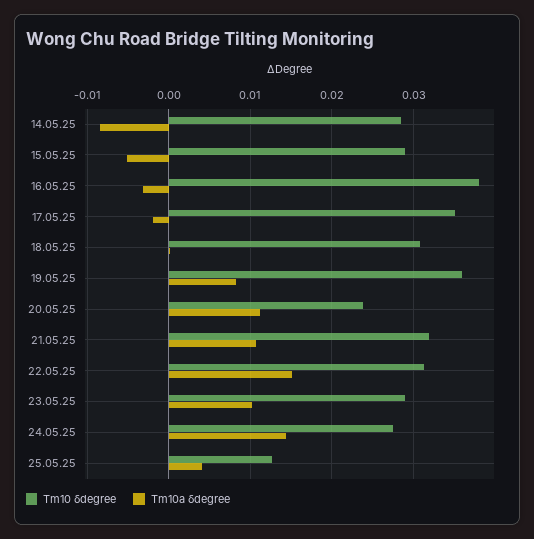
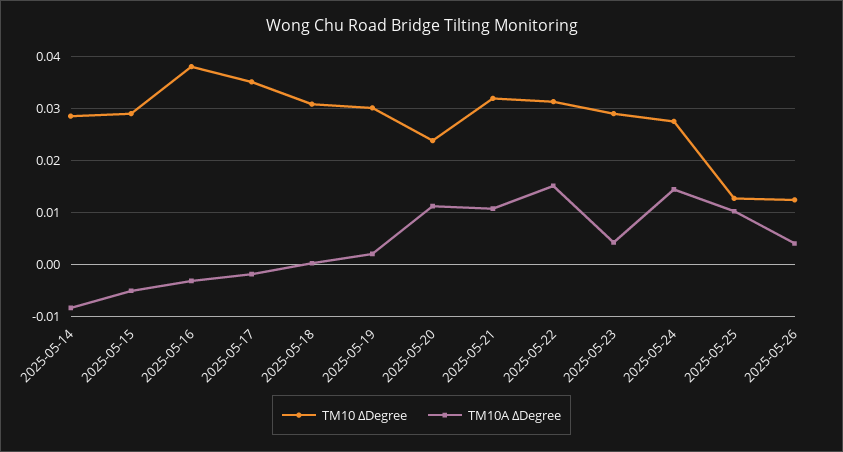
Tm10 δdegree, 19.05.25: 0.036 -> 0.03
Tm10a δdegree, 19.05.25: 0.008 -> 0.002
Tm10a δdegree, 23.05.25: 0.01 -> 0.004
Tm10a δdegree, 25.05.25: 0.004 -> 0.01
Tm10 δdegree, 2025-05-26: none -> 0.012
Tm10a δdegree, 2025-05-26: none -> 0.004

